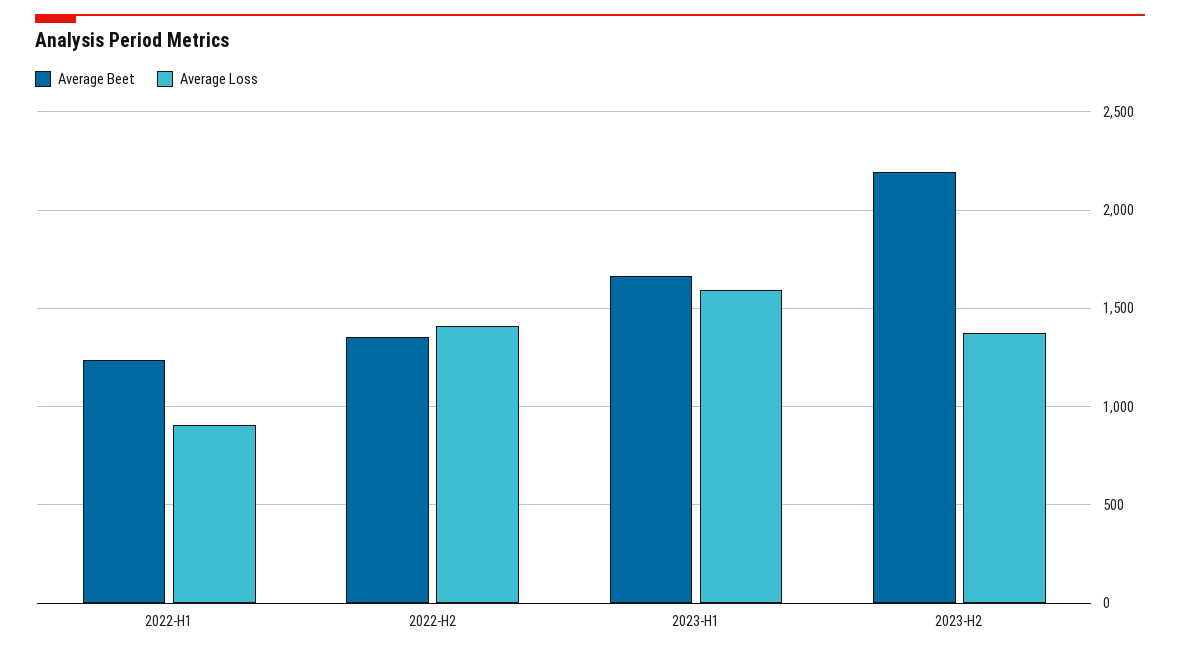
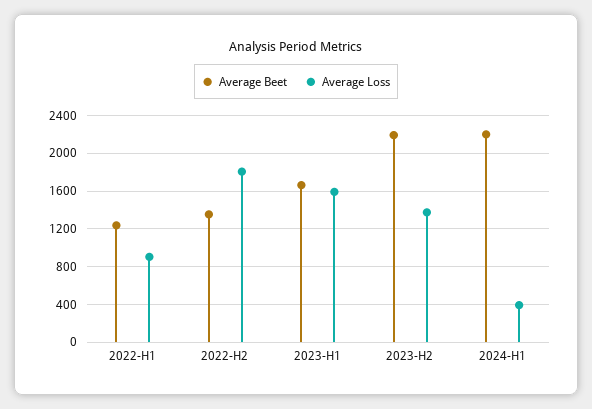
Average Loss, 2022-H2: 1400 -> 1800
Average Beet, 2024-H1: none -> 2200
Average Loss, 2024-H1: none -> 400

